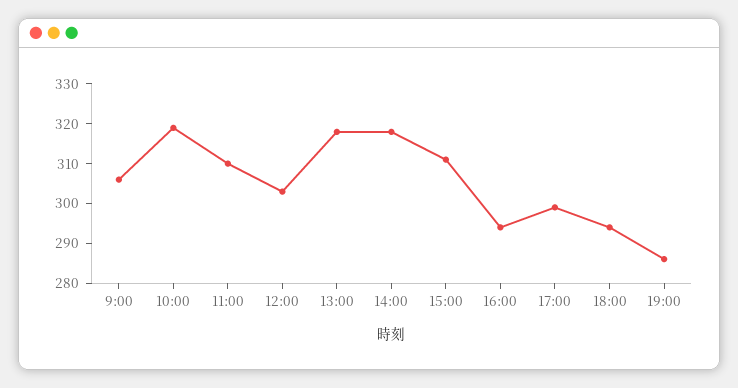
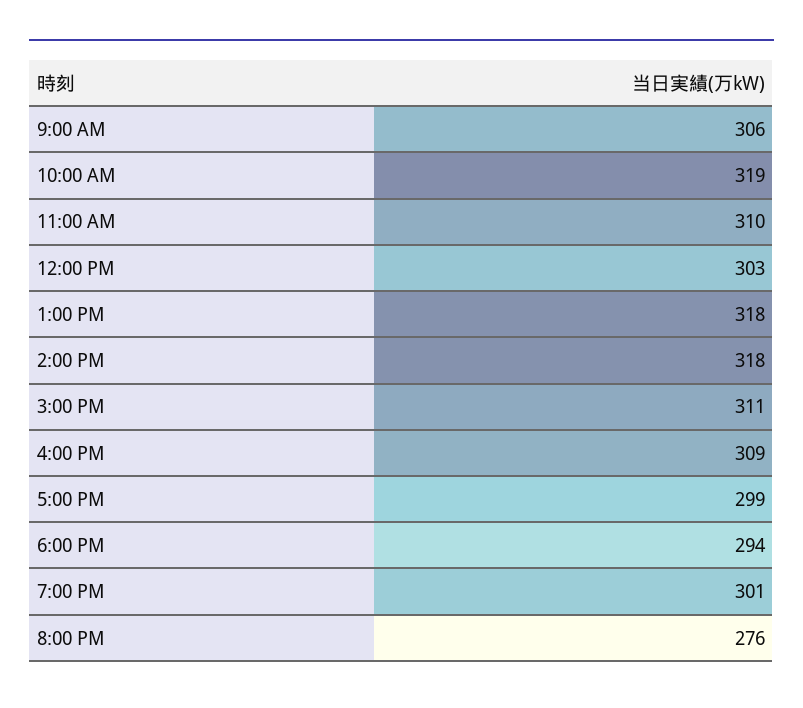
16:00: 295 -> 309
19:00: 285 -> 301
8:00 PM: none -> 276

